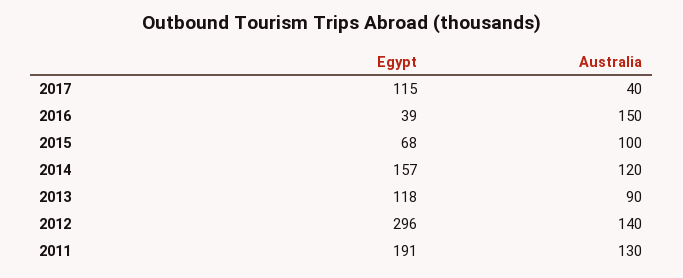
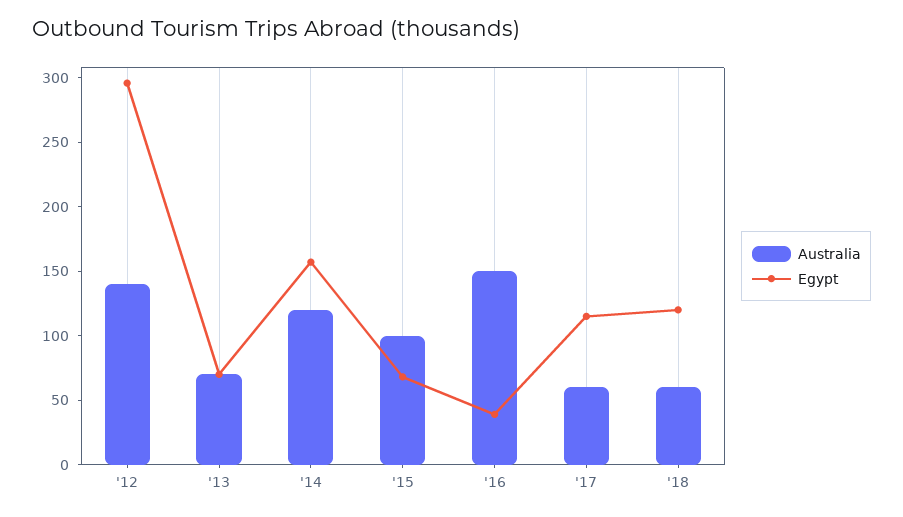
Australia, 2017: 40 -> 60
Egypt, 2013: 118 -> 70
Australia, 2013: 90 -> 70
Egypt, 2011: 191 -> none
Australia, 2011: 130 -> none
Australia, '18: none -> 60
Egypt, '18: none -> 120

